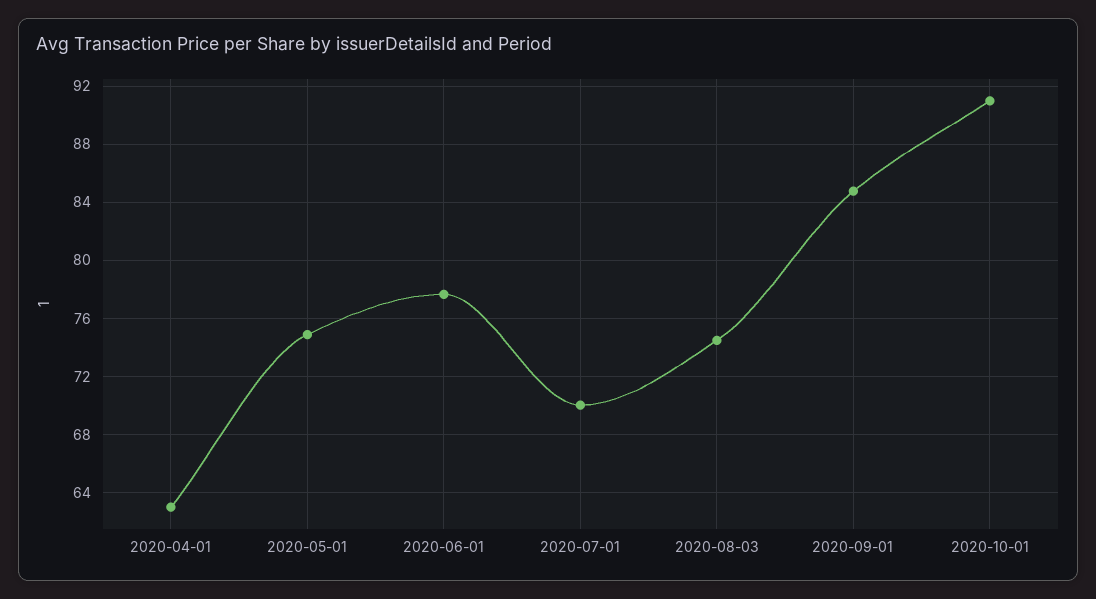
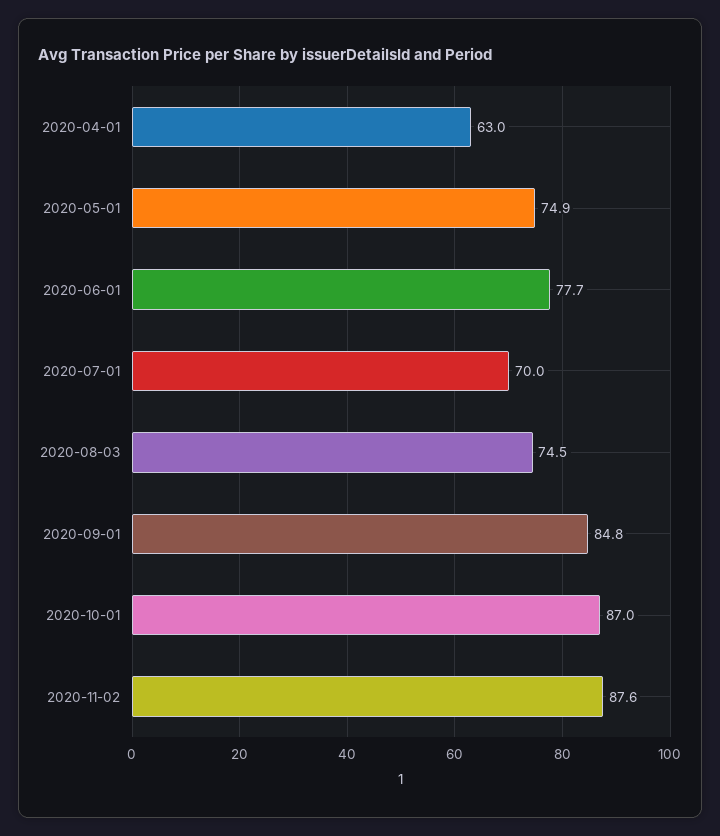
2020-10-01: 91 -> 87
2020-11-02: none -> 87.6

